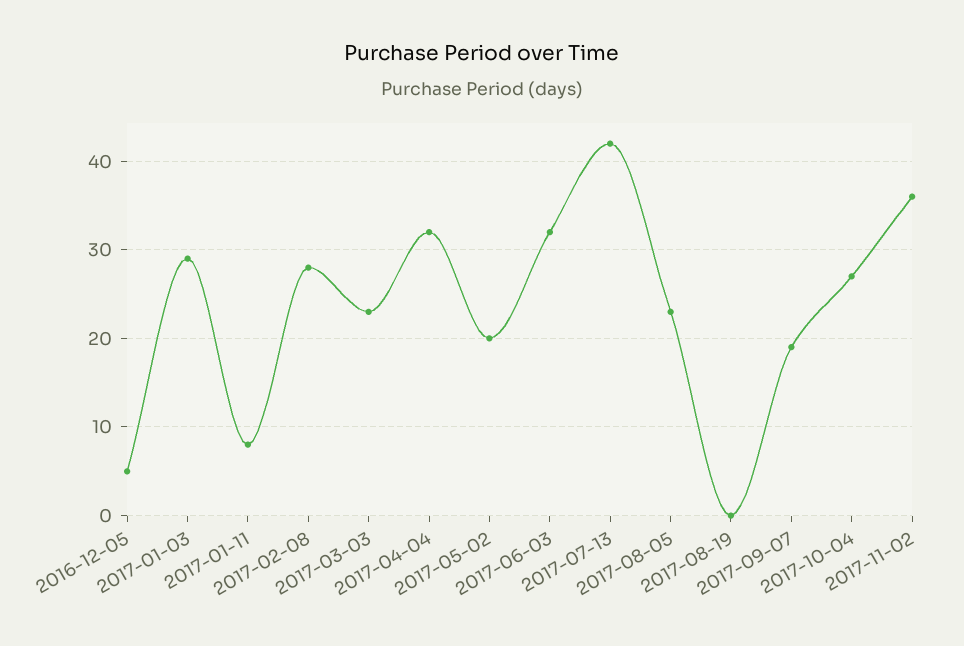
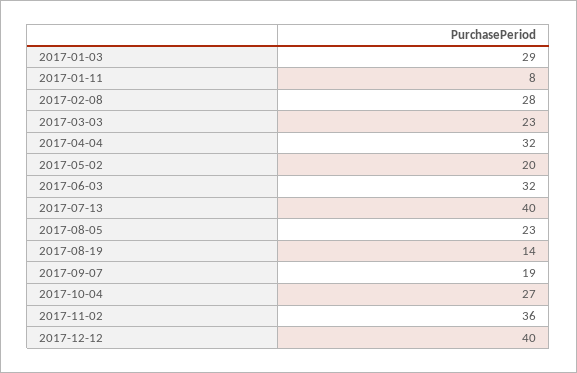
2016-12-05: 5 -> none
2017-07-13: 42 -> 40
2017-08-19: 0 -> 14
2017-12-12: none -> 40

